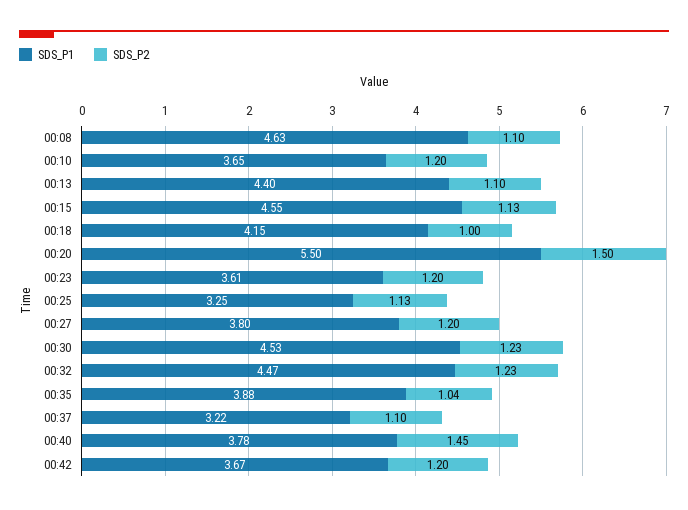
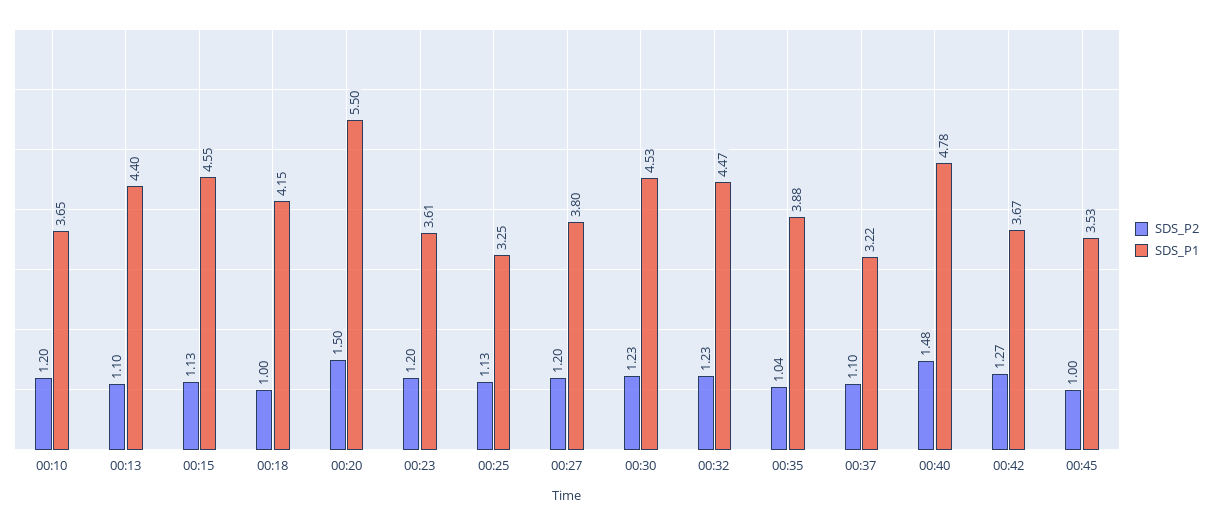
SDS_P1, 00:08: 4.63 -> none
SDS_P2, 00:08: 1.1 -> none
SDS_P1, 00:40: 3.78 -> 4.78
SDS_P2, 00:40: 1.45 -> 1.48
SDS_P2, 00:42: 1.2 -> 1.27
SDS_P2, 00:45: none -> 1
SDS_P1, 00:45: none -> 3.53

